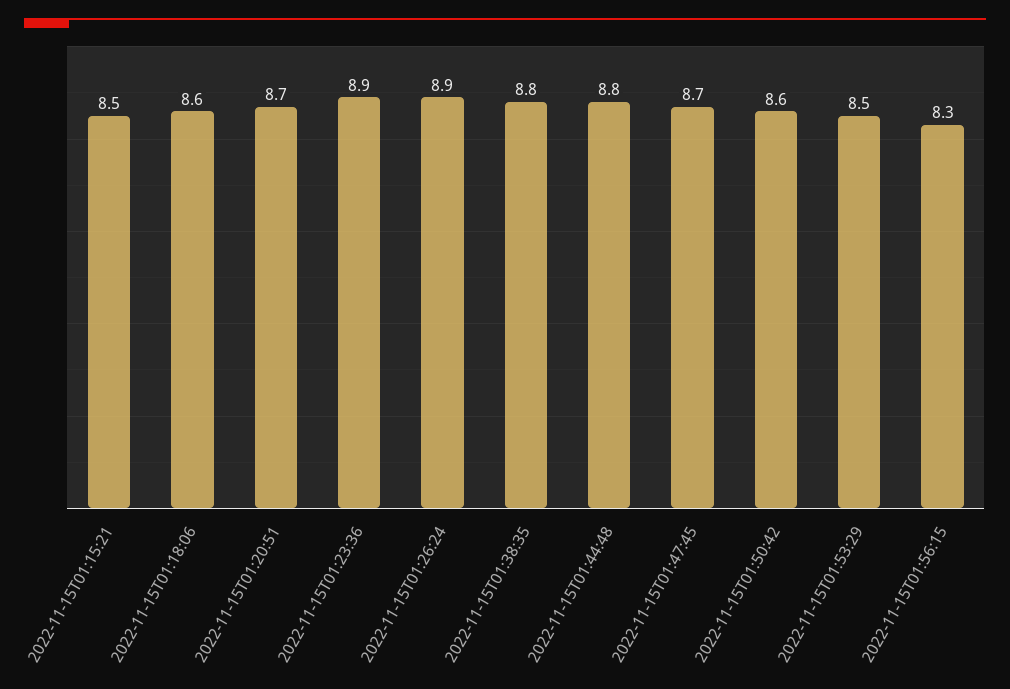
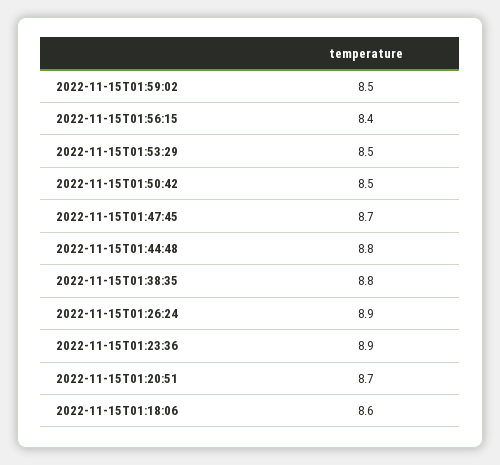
2022-11-15T01:15:21: 8.5 -> none
2022-11-15T01:50:42: 8.6 -> 8.5
2022-11-15T01:56:15: 8.3 -> 8.4
2022-11-15T01:59:02: none -> 8.5

